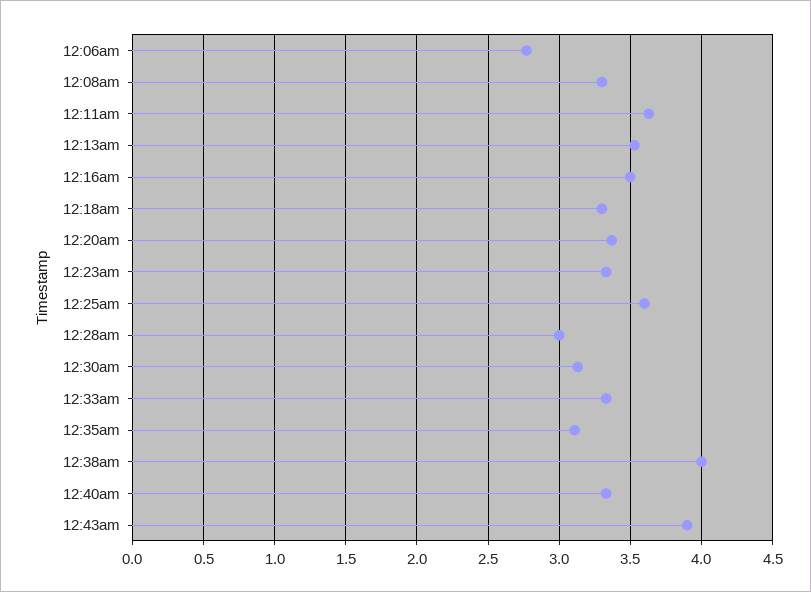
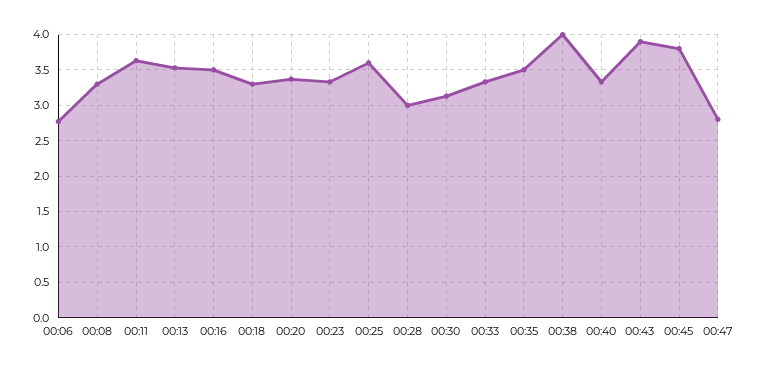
12:35am: 3.1 -> 3.5
00:45: none -> 3.8
00:47: none -> 2.8

